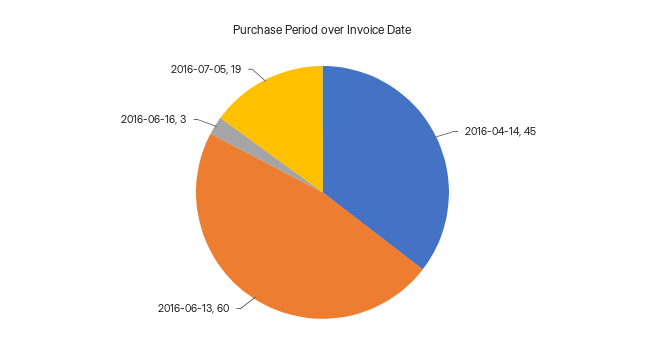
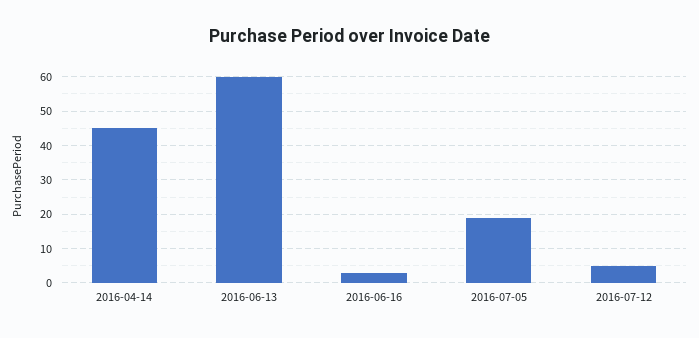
2016-07-12: none -> 5

